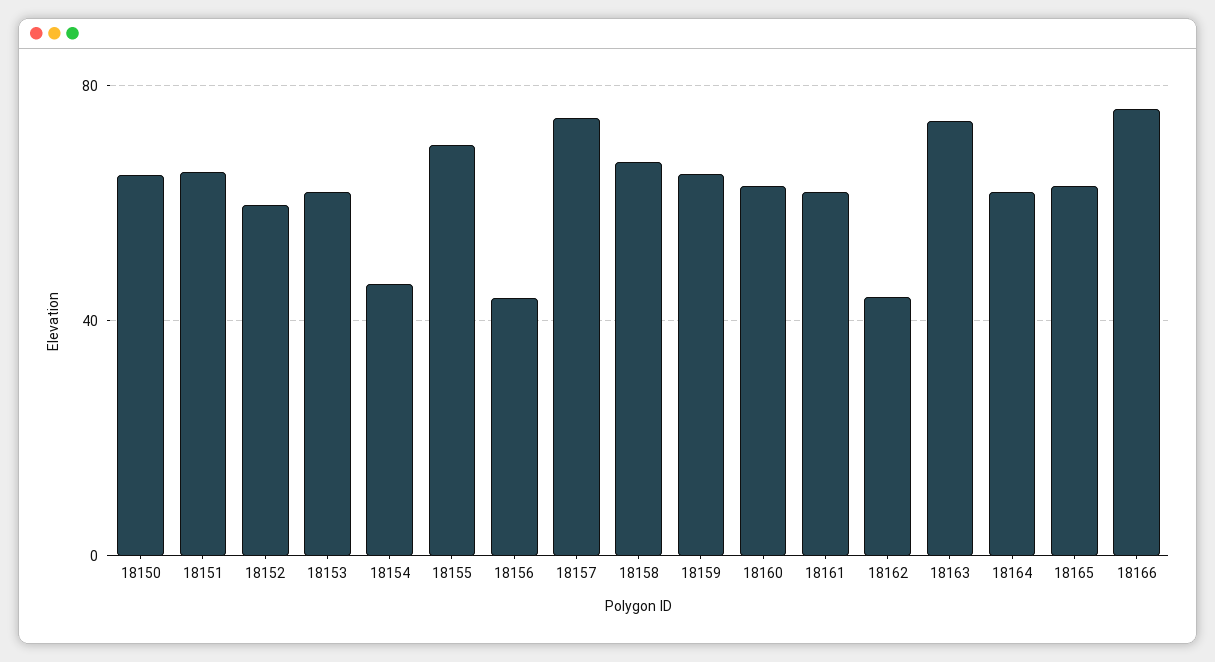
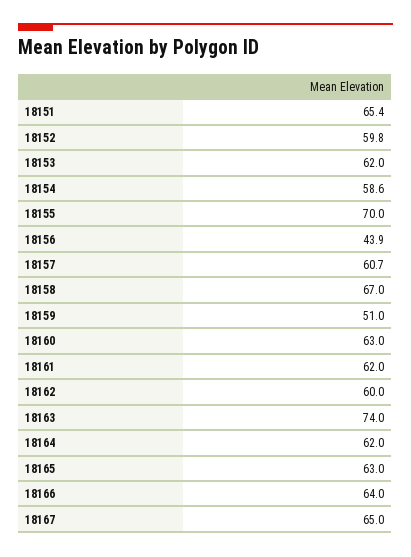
18150: 65 -> none
18154: 45 -> 58.6
18157: 75 -> 60.7
18159: 65 -> 51
18162: 45 -> 60
18166: 75 -> 64
18167: none -> 65

